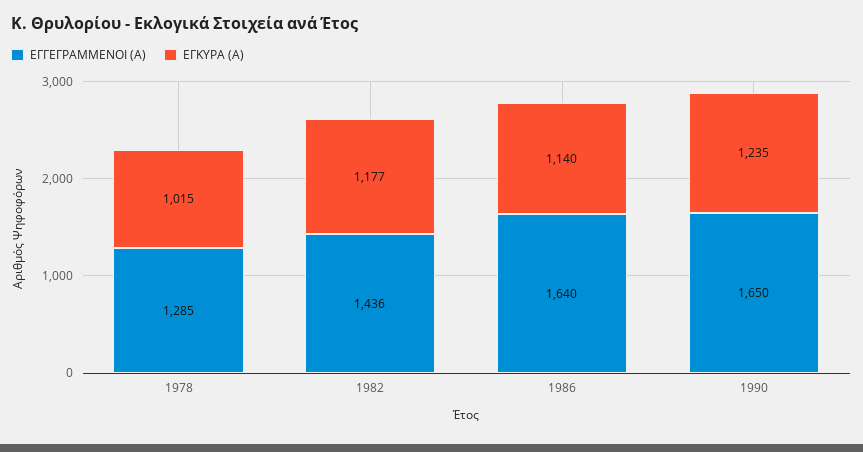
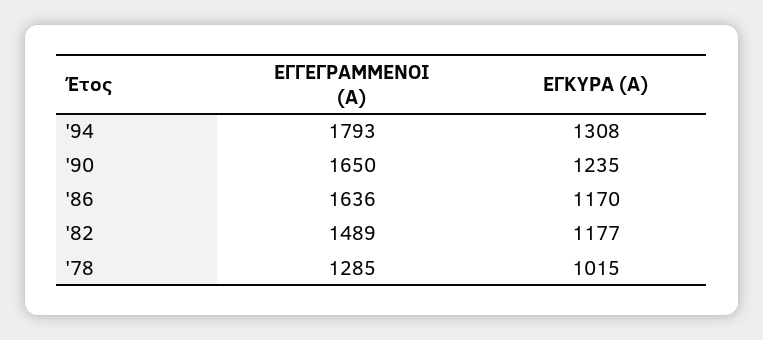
ΕΓΓΕΓΡΑΜΜΕΝΟΙ (Α), 1982: 1436 -> 1489
ΕΓΓΕΓΡΑΜΜΕΝΟΙ (Α), 1986: 1640 -> 1636
ΕΓΚΥΡΑ (Α), 1986: 1140 -> 1170
ΕΓΓΕΓΡΑΜΜΕΝΟΙ (Α), '94: none -> 1793
ΕΓΚΥΡΑ (Α), '94: none -> 1308

